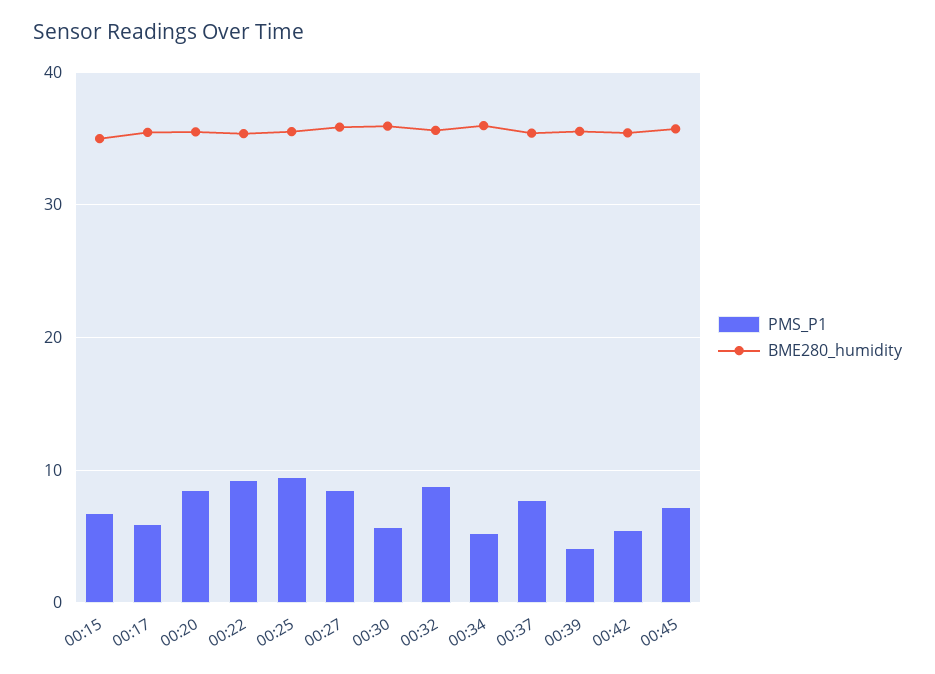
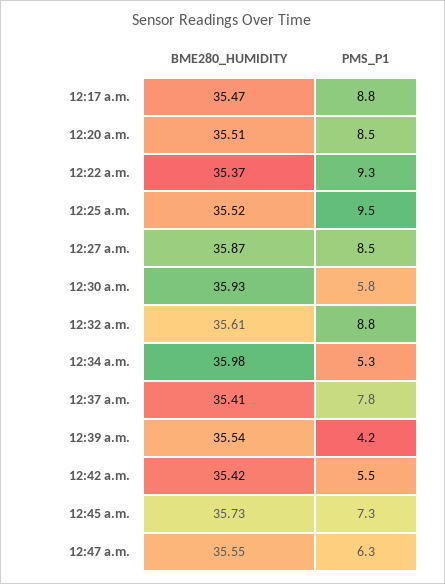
PMS_P1, 00:15: 7 -> none
BME280_humidity, 00:15: 35 -> none
PMS_P1, 00:17: 6 -> 8.8
BME280_humidity, 12:47 a.m.: none -> 35.55
PMS_P1, 12:47 a.m.: none -> 6.3

